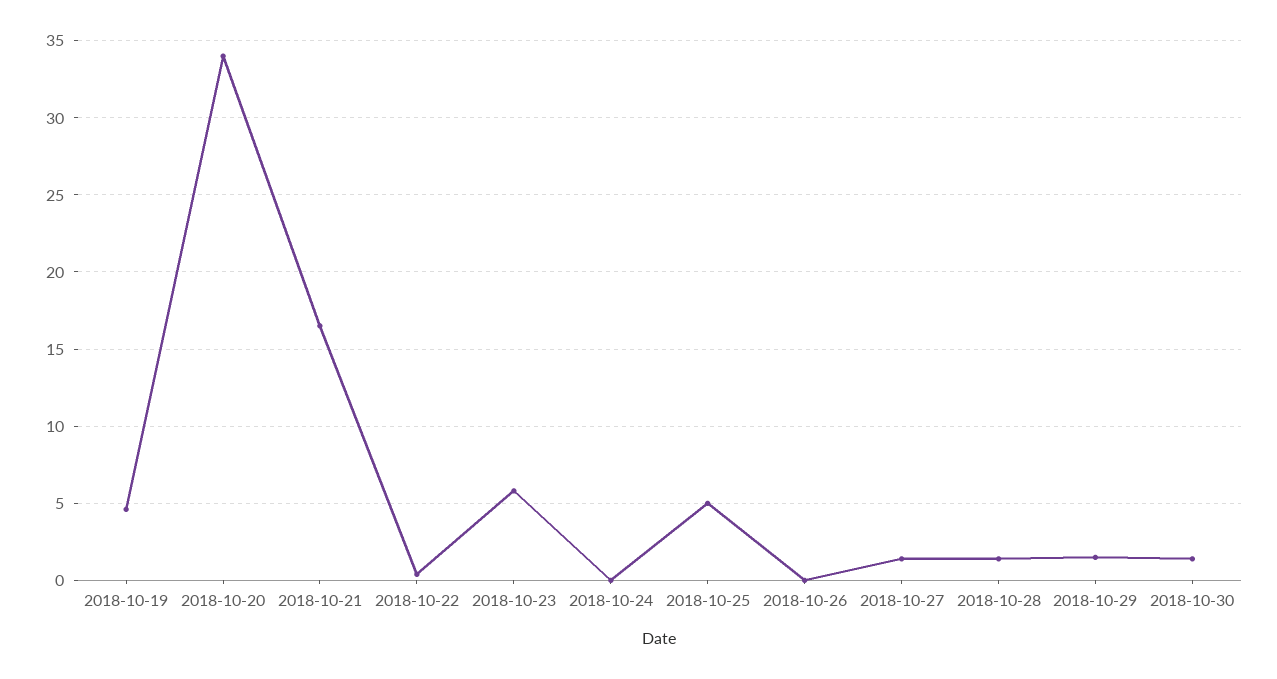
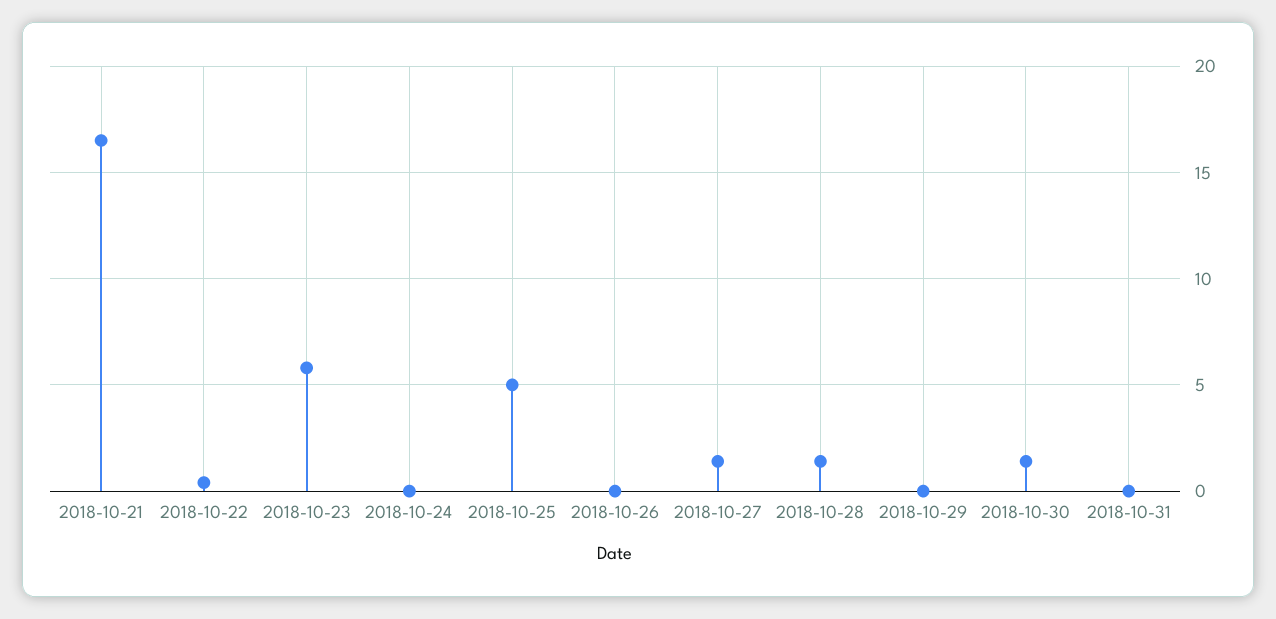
2018-10-19: 4.5 -> none
2018-10-20: 34 -> none
2018-10-29: 1.5 -> 0
2018-10-31: none -> 0

